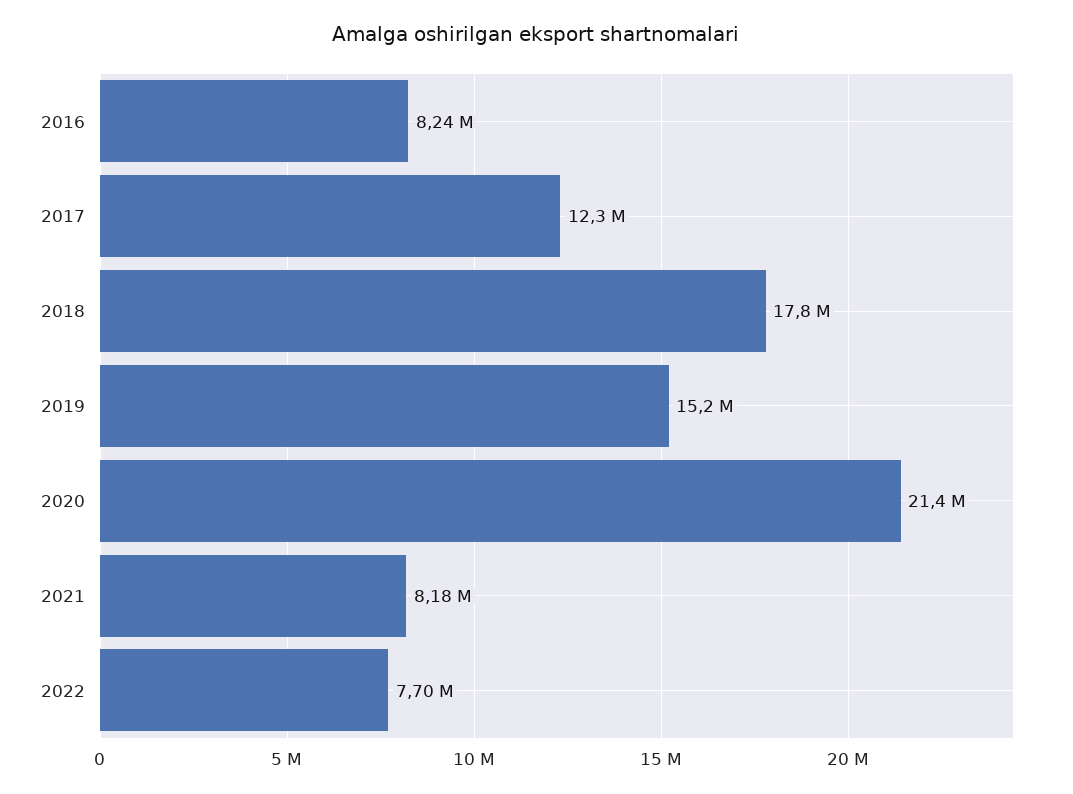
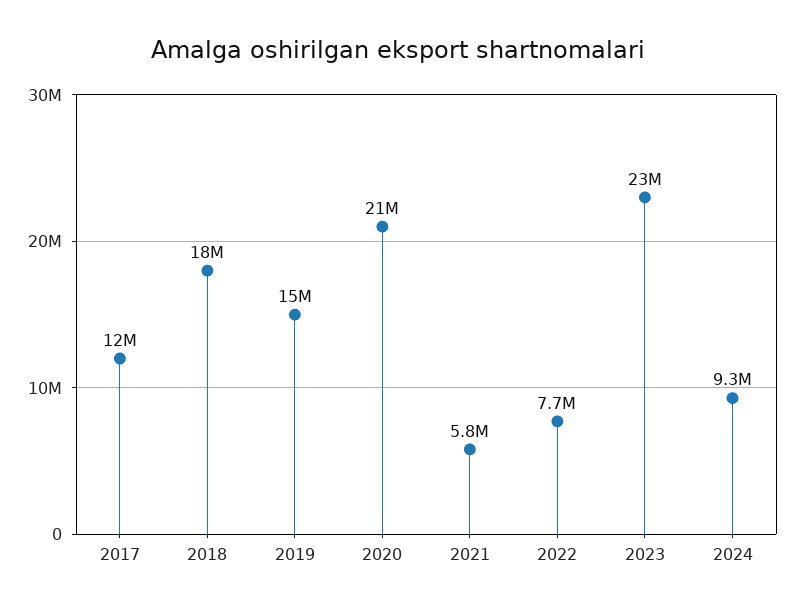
2016: 8240000 -> none
2021: 8180000 -> 5800000
2023: none -> 23000000
2024: none -> 9300000

